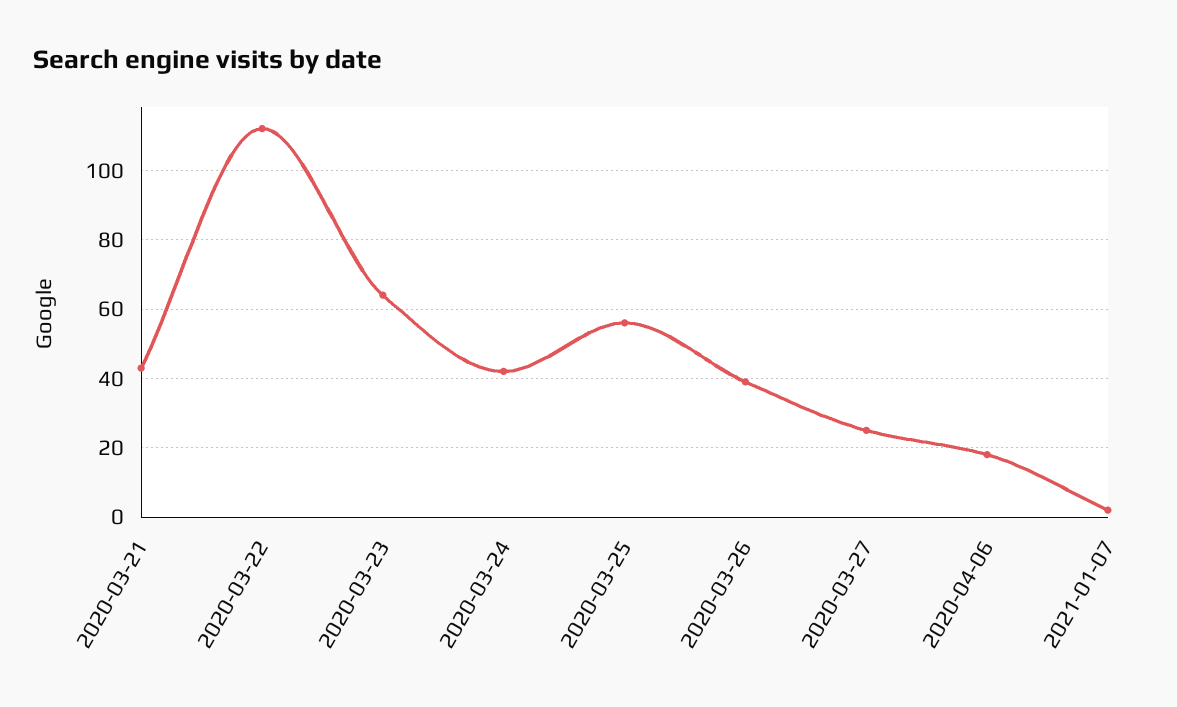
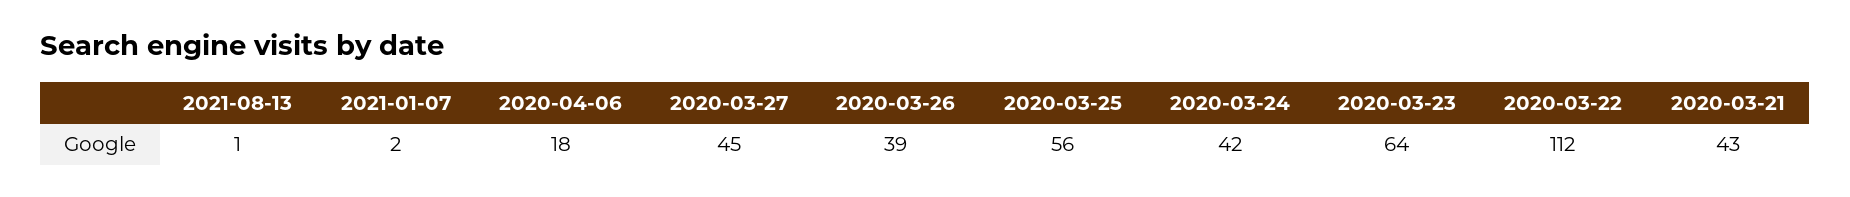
2020-03-27: 25 -> 45
2021-08-13: none -> 1

